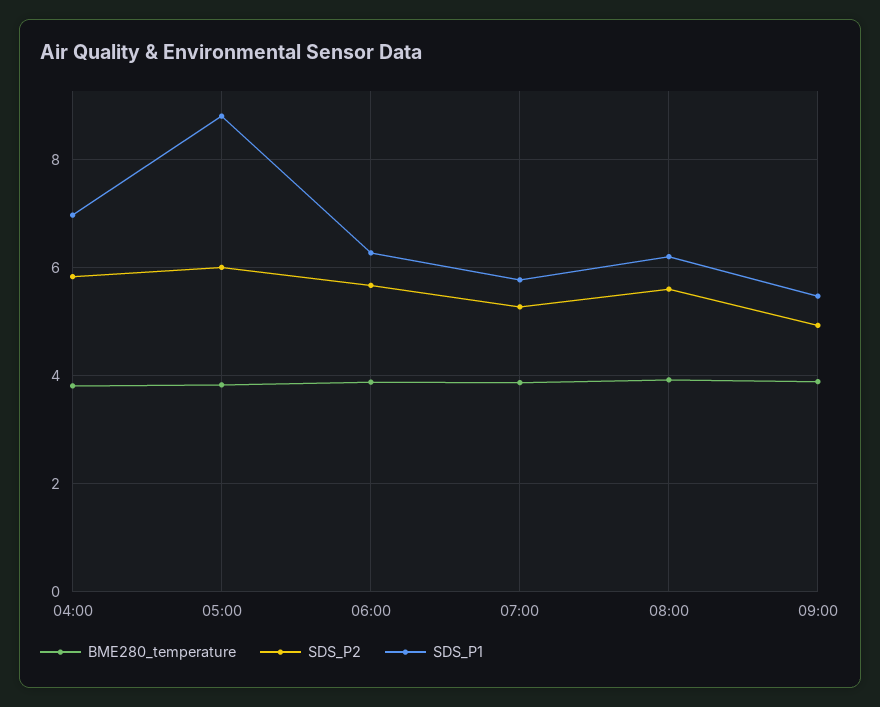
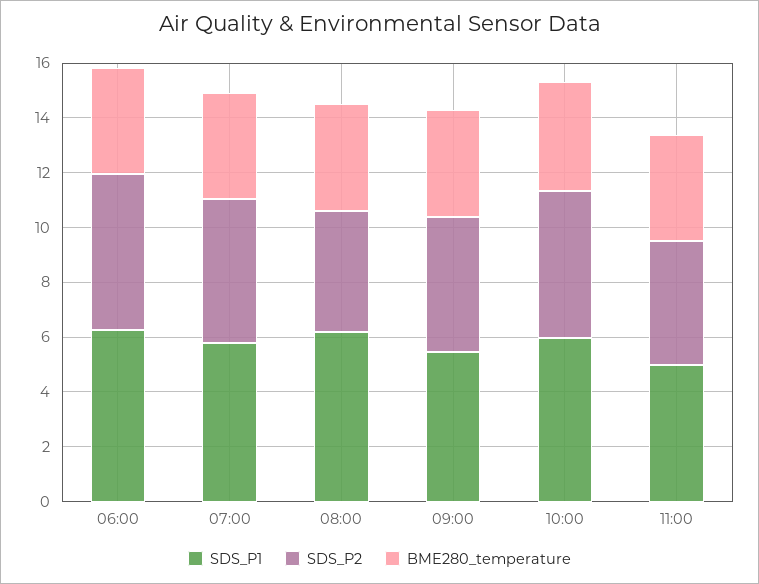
BME280_temperature, 04:00: 3.8 -> none
SDS_P2, 04:00: 5.8 -> none
SDS_P1, 04:00: 7 -> none
BME280_temperature, 05:00: 3.8 -> none
SDS_P2, 05:00: 6 -> none
SDS_P1, 05:00: 8.8 -> none
SDS_P2, 08:00: 5.6 -> 4.5
SDS_P1, 10:00: none -> 6
SDS_P2, 10:00: none -> 5.5
BME280_temperature, 10:00: none -> 4
SDS_P1, 11:00: none -> 5
SDS_P2, 11:00: none -> 4.5
BME280_temperature, 11:00: none -> 4

